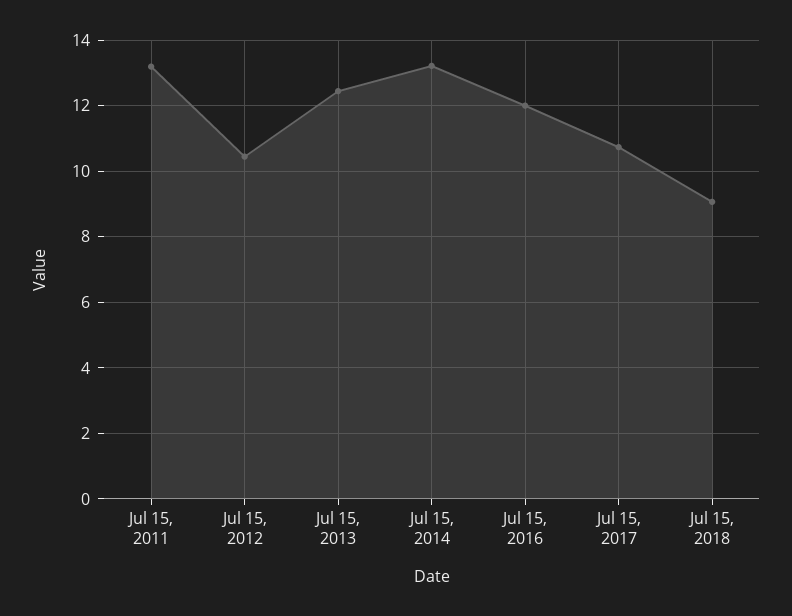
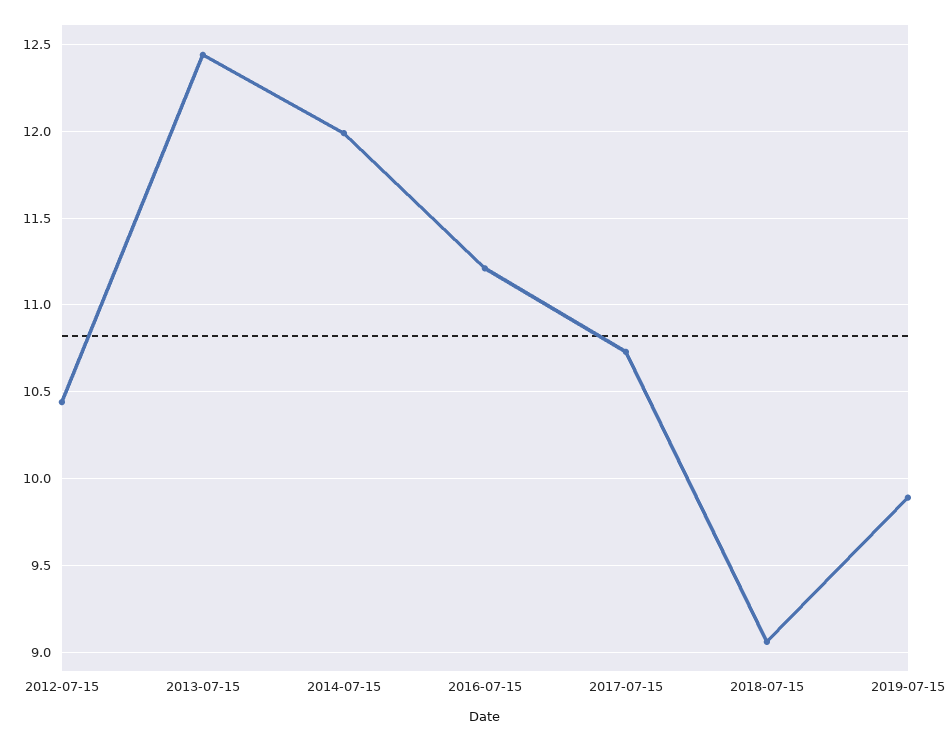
Jul 15, 2011: 13.2 -> none
Jul 15, 2014: 13.2 -> 12
Jul 15, 2016: 12 -> 11.2
2019-07-15: none -> 9.9

